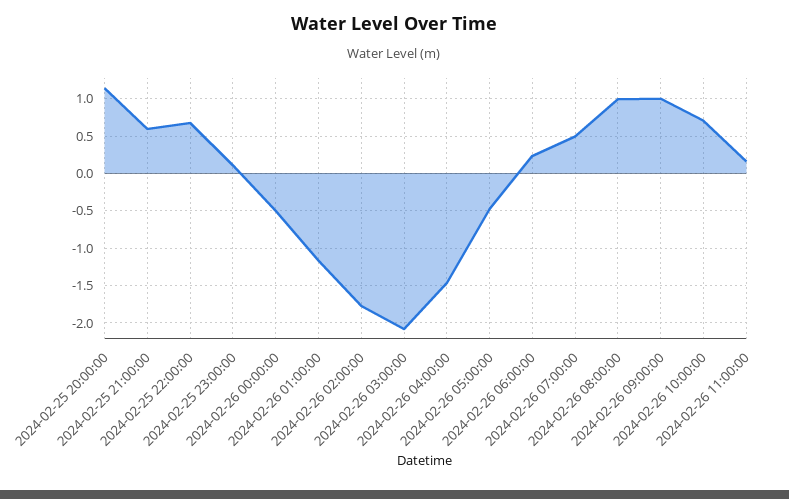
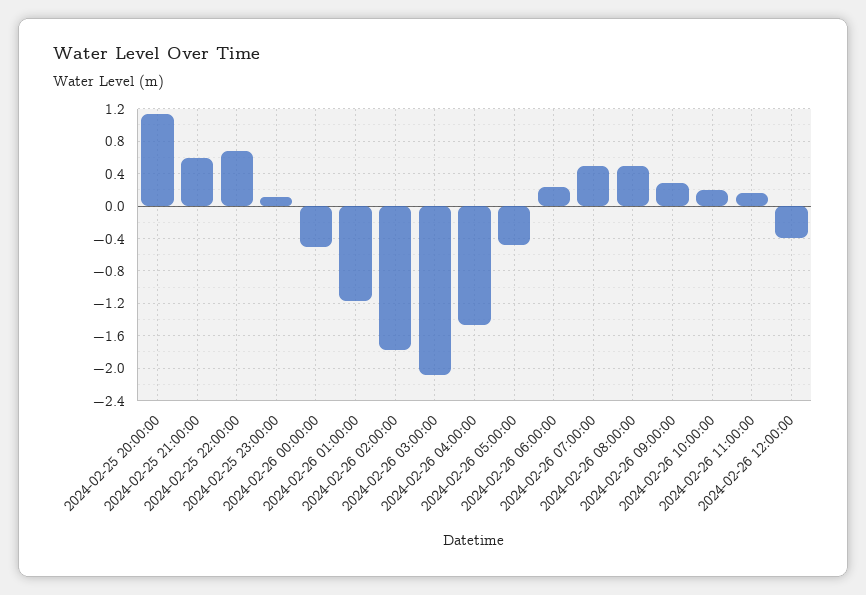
2024-02-26 08:00:00: 1 -> 0.5
2024-02-26 09:00:00: 1 -> 0.3
2024-02-26 10:00:00: 0.7 -> 0.2
2024-02-26 12:00:00: none -> -0.4

